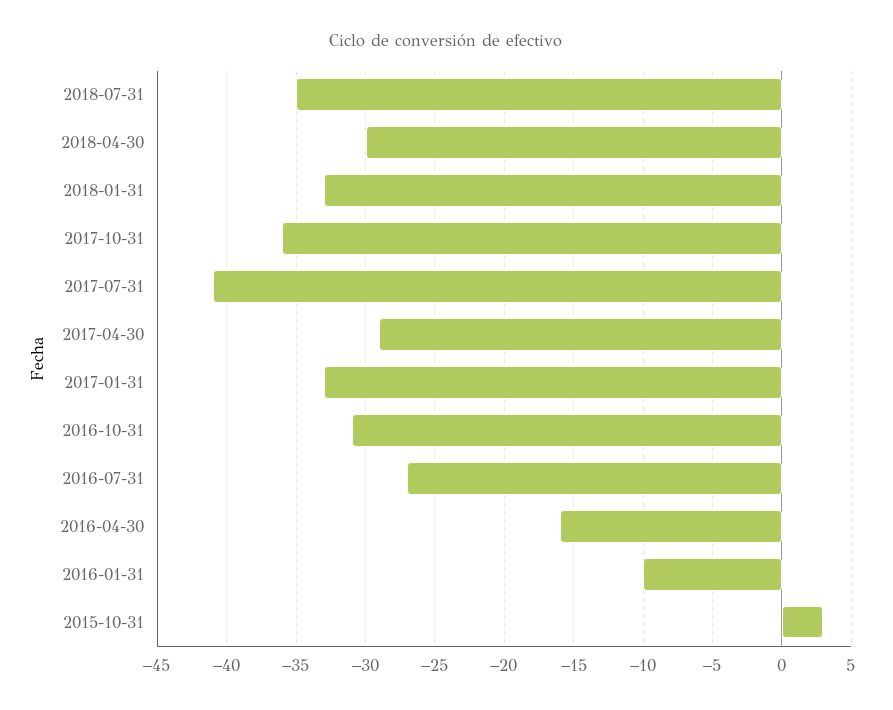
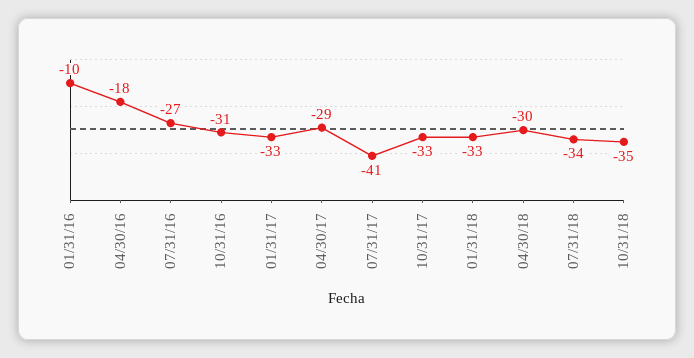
2018-07-31: -35 -> -34
2017-10-31: -36 -> -33
2016-04-30: -16 -> -18
2015-10-31: 3 -> none
10/31/18: none -> -35

